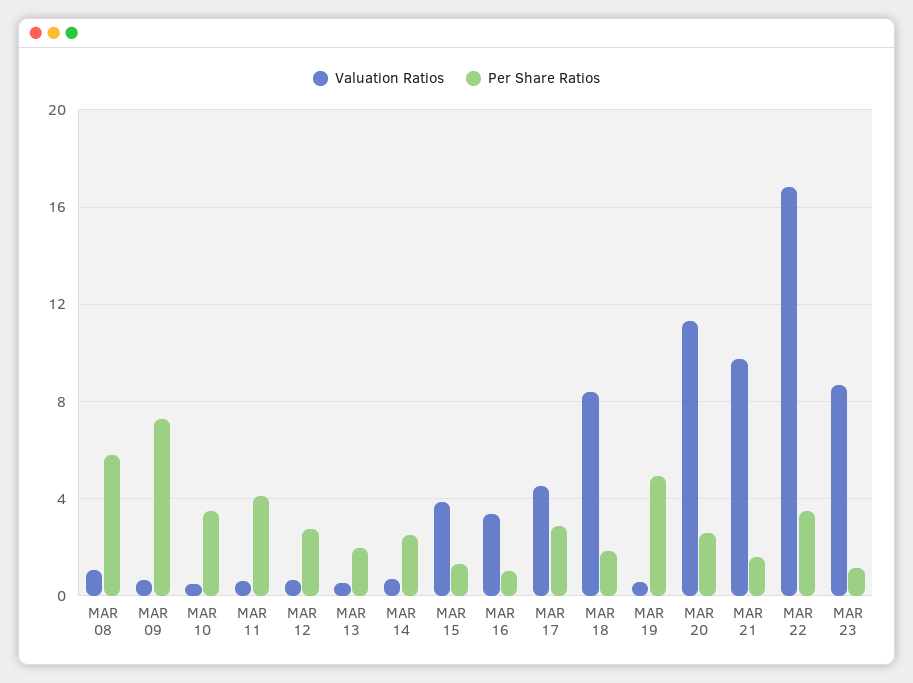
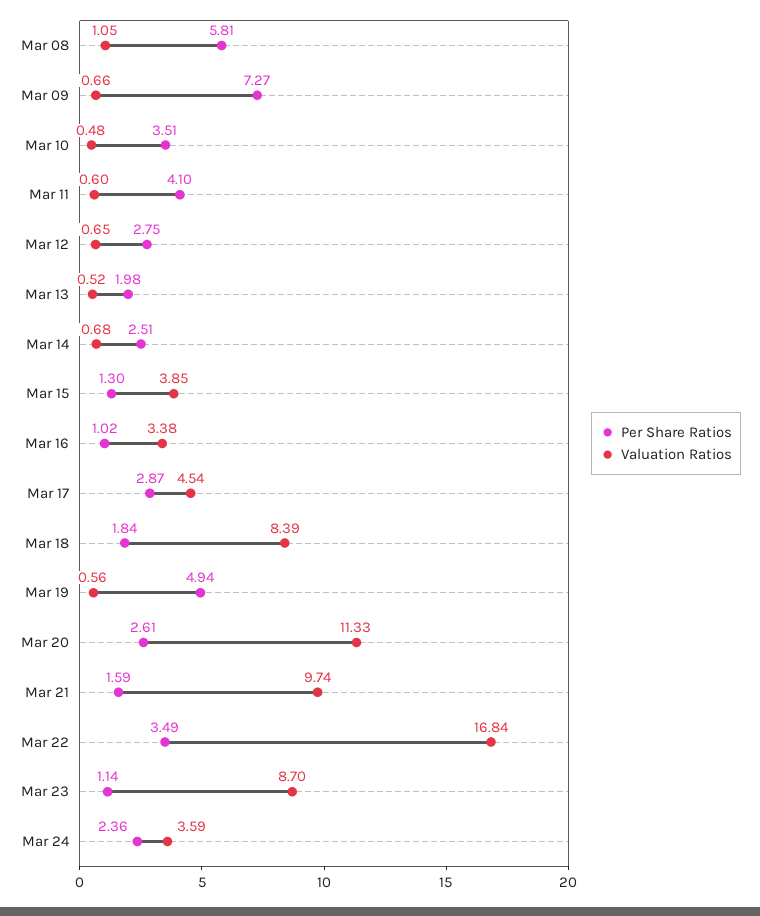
Per Share Ratios, Mar 24: none -> 2.36
Valuation Ratios, Mar 24: none -> 3.59

